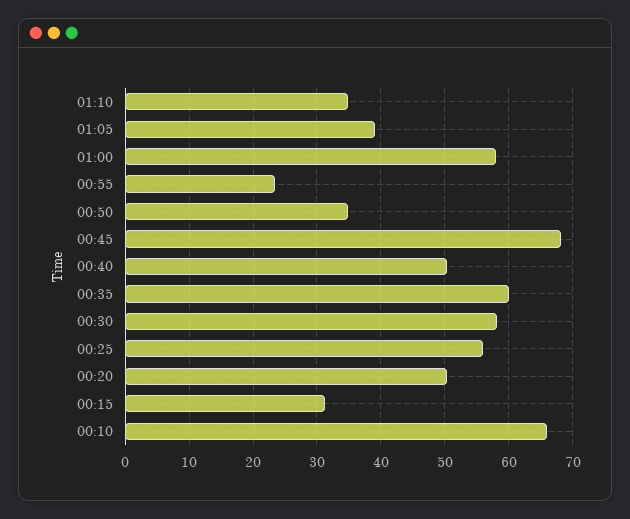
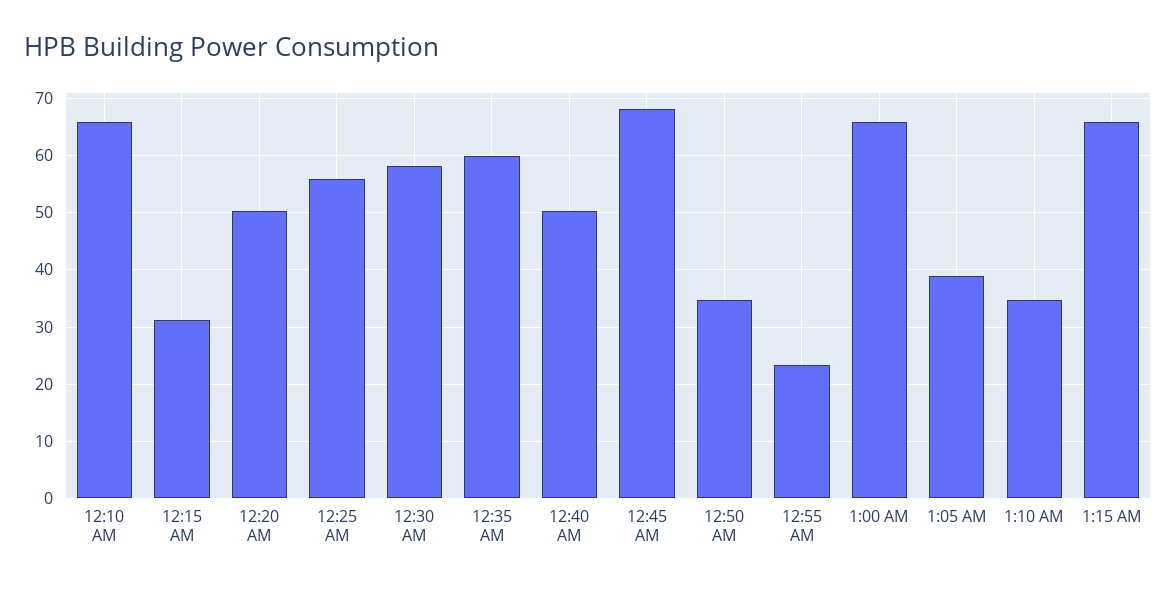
01:00: 58 -> 66
1:15 AM: none -> 66

